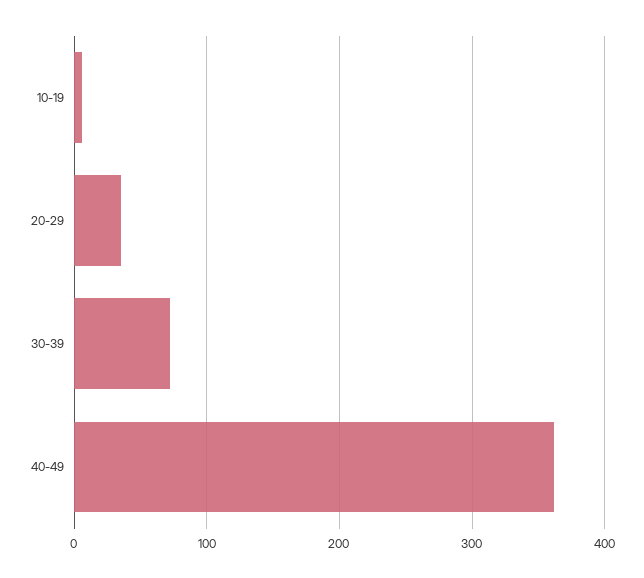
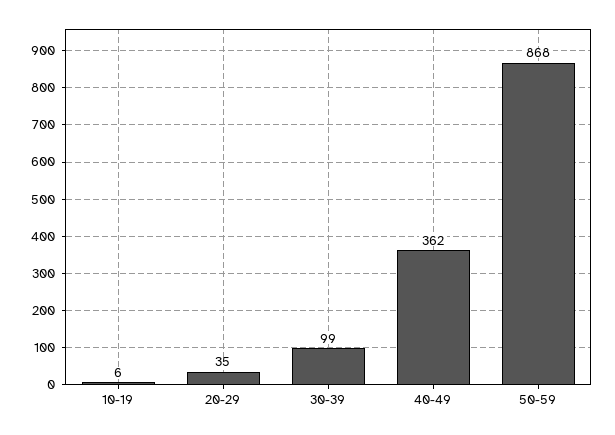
30-39: 70 -> 99
50-59: none -> 868

